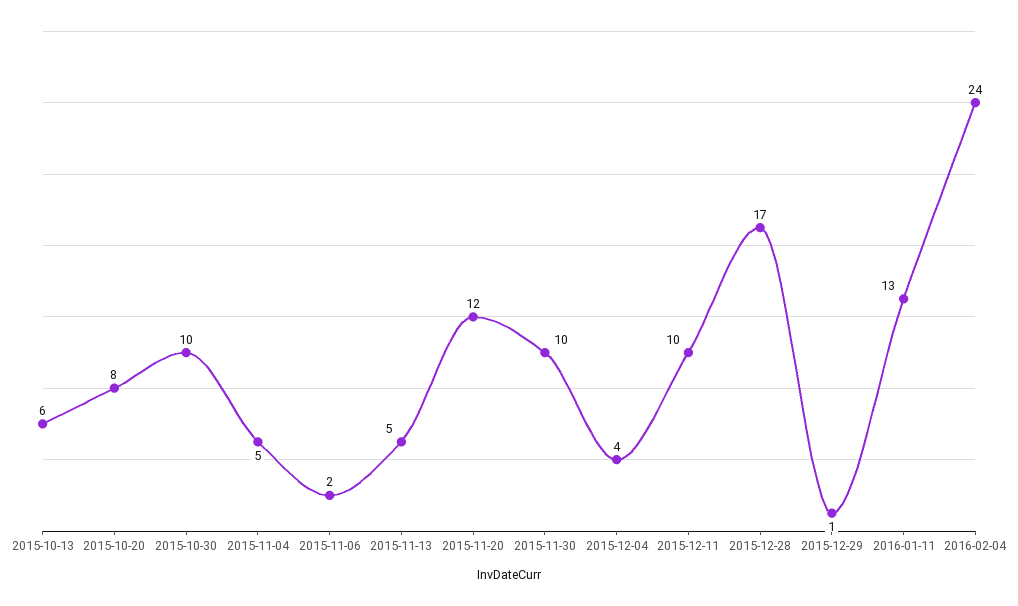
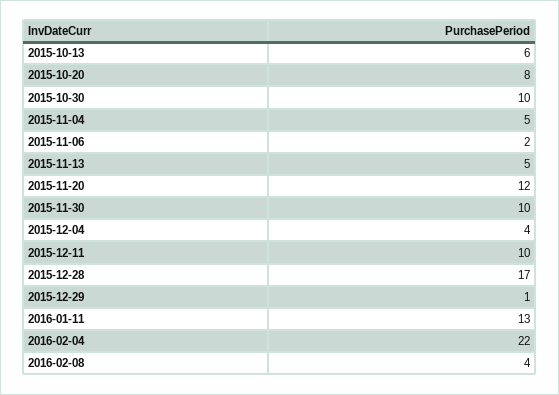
2016-02-04: 24 -> 22
2016-02-08: none -> 4

